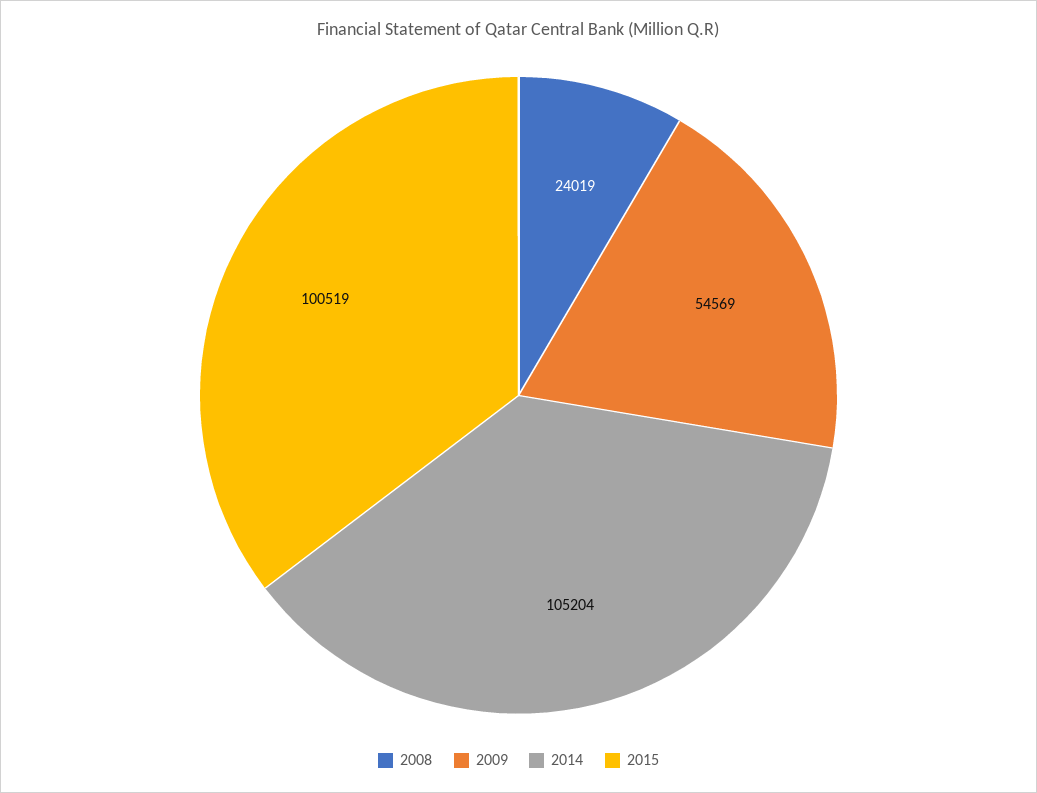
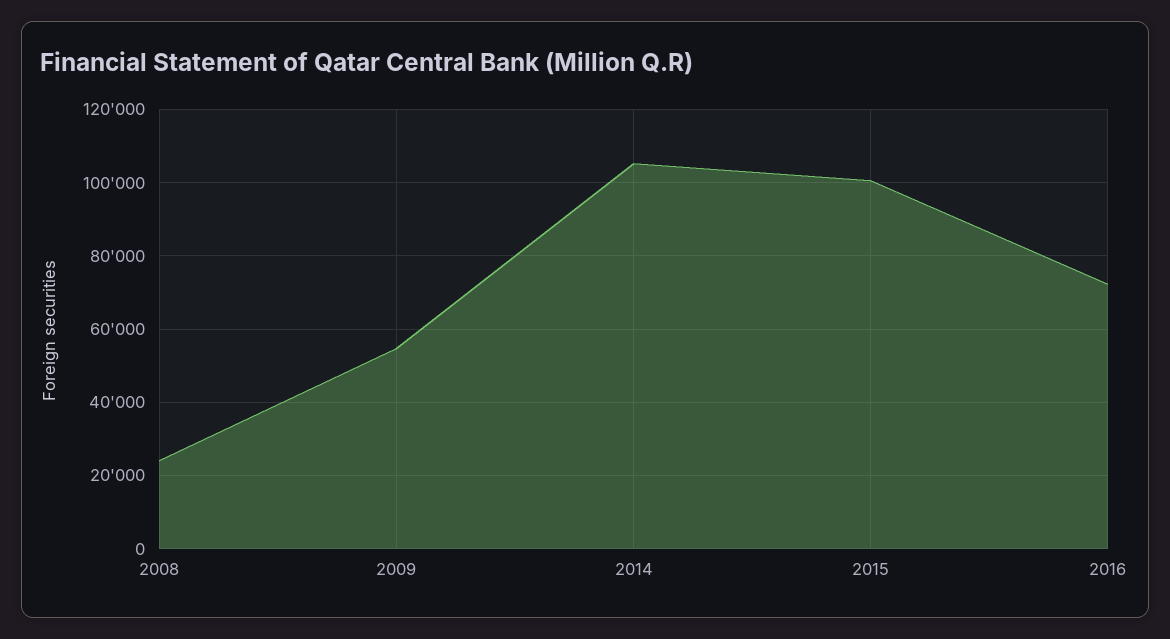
2016: none -> 72000

